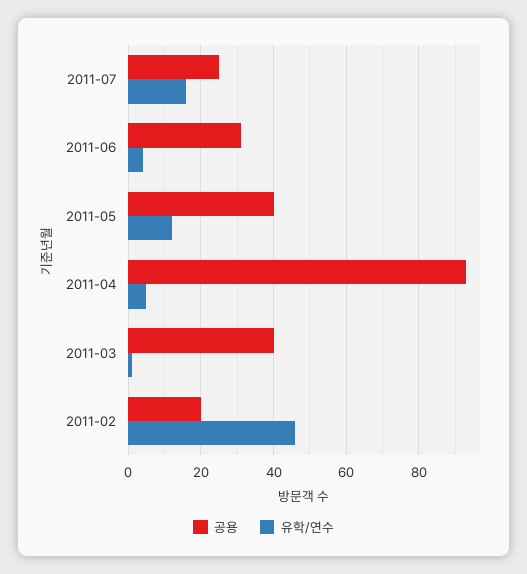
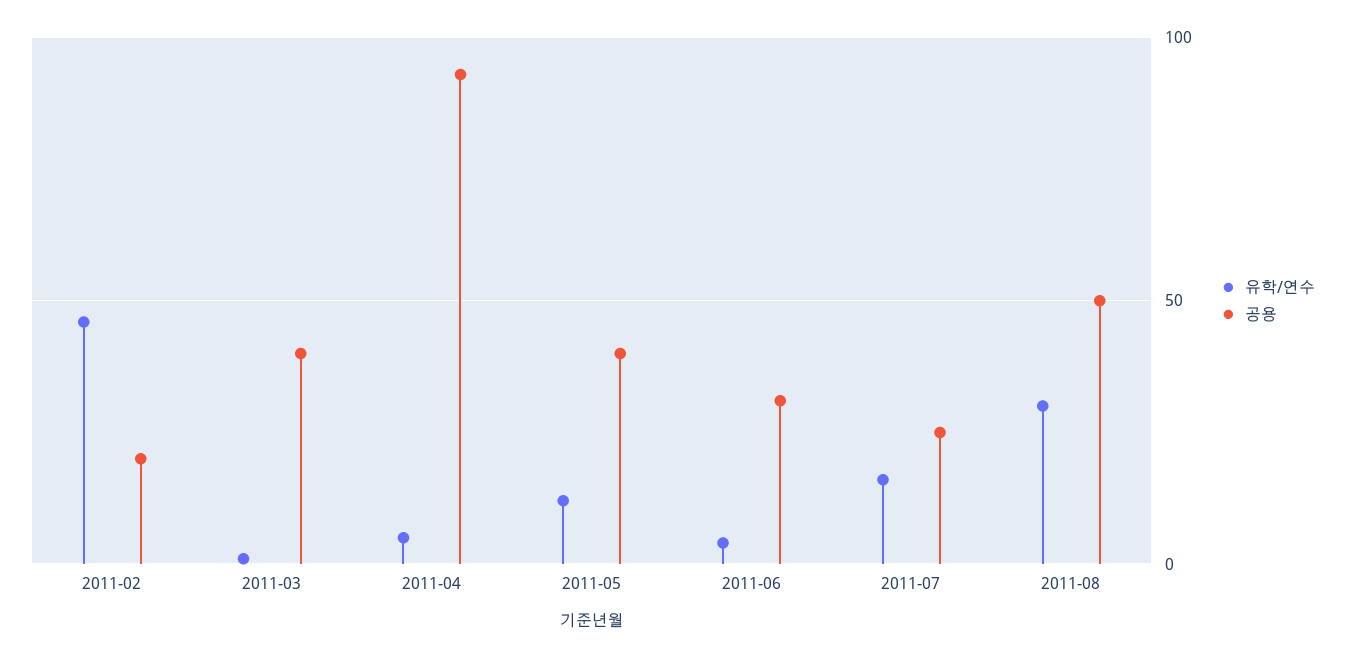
유학/연수, 2011-08: none -> 30
공용, 2011-08: none -> 50

